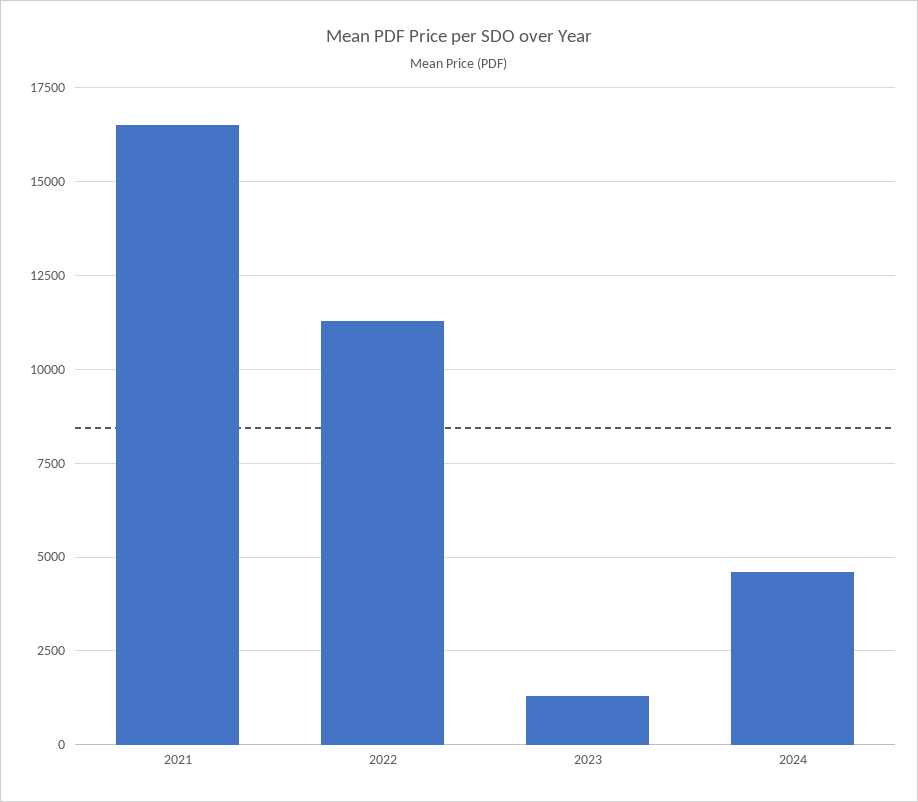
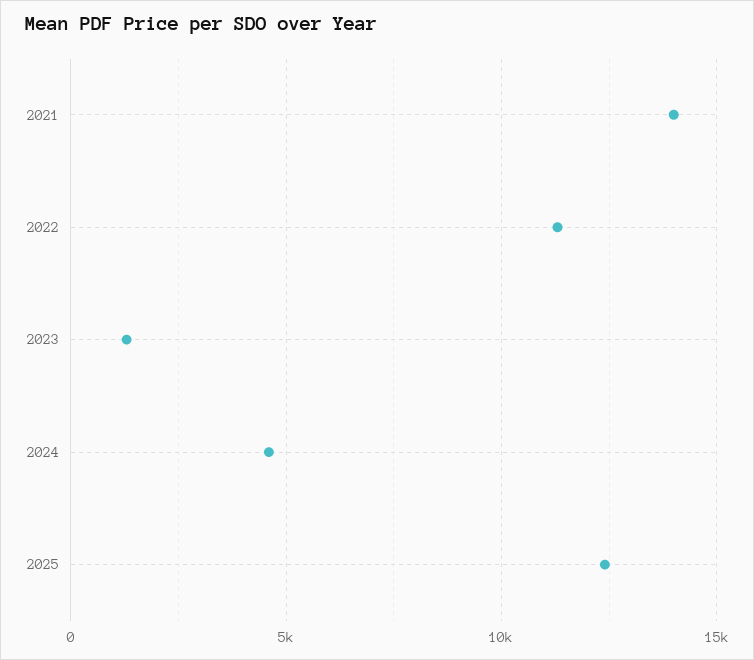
2021: 16500 -> 14000
2025: none -> 12500

